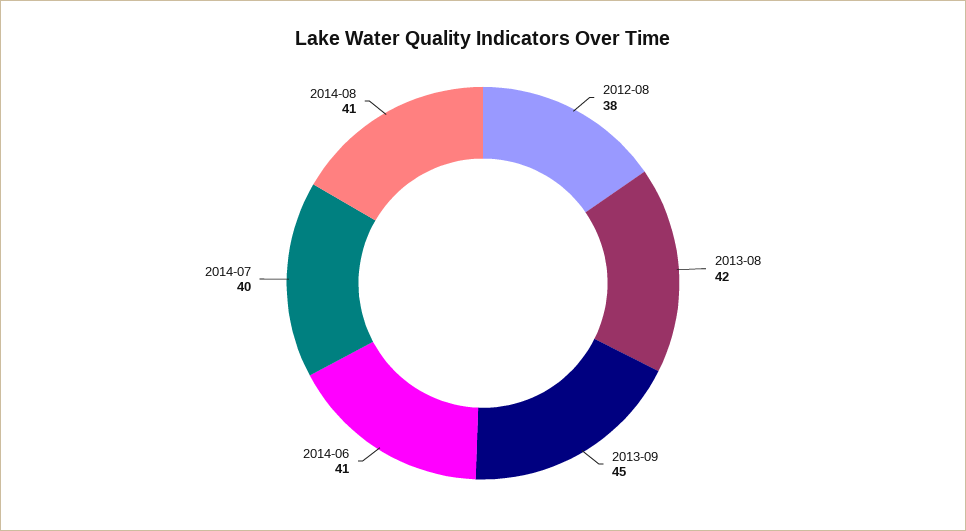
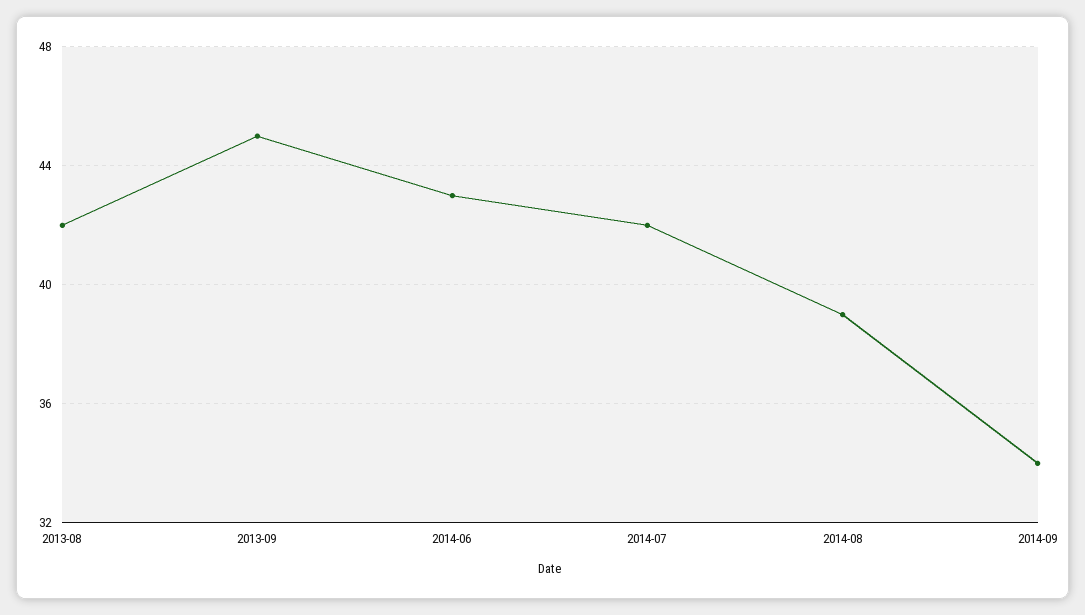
2012-08: 38 -> none
2014-06: 41 -> 43
2014-07: 40 -> 42
2014-08: 41 -> 39
2014-09: none -> 34

